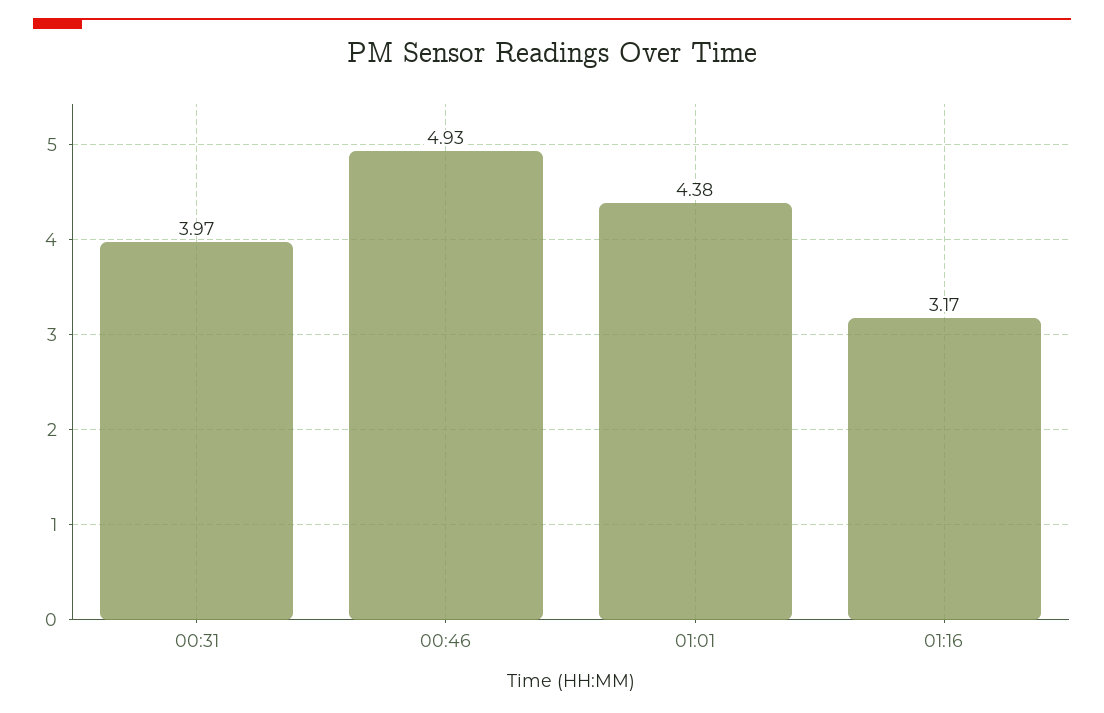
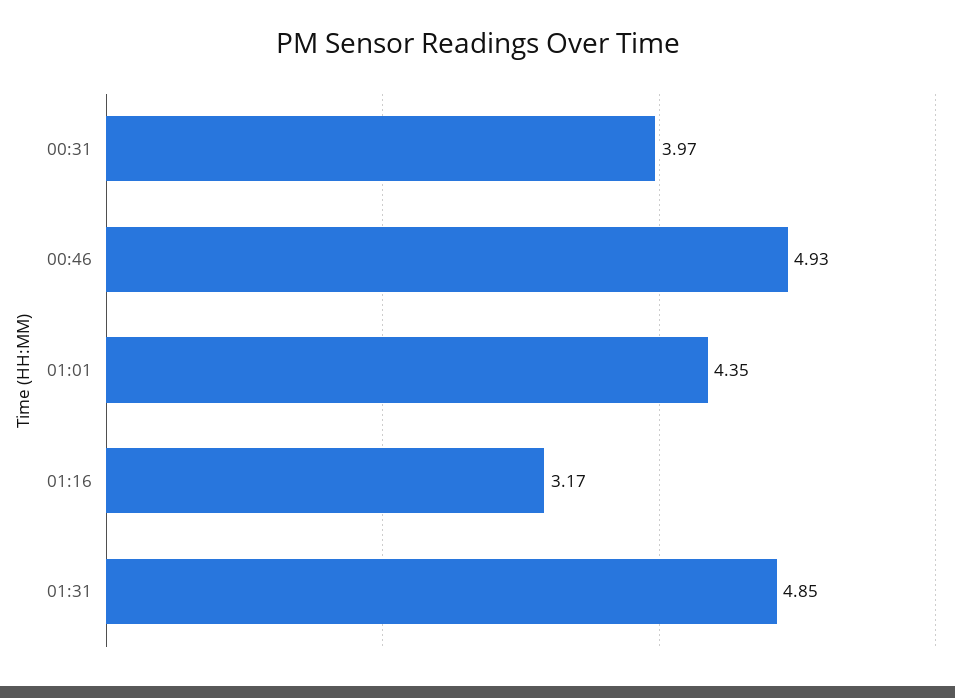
01:01: 4.38 -> 4.35
01:31: none -> 4.85

